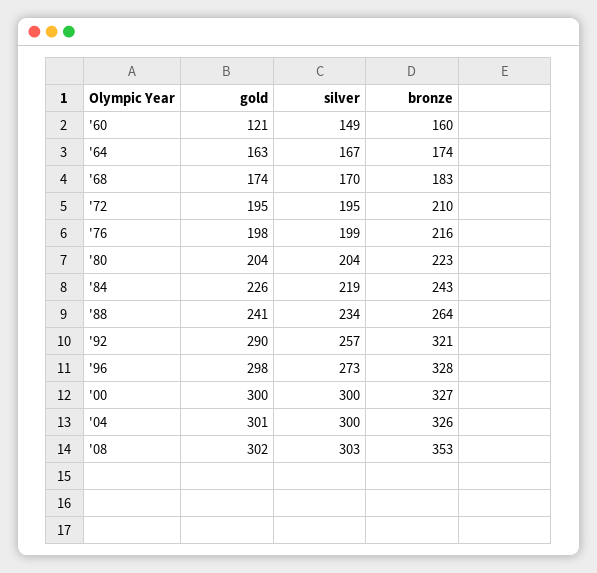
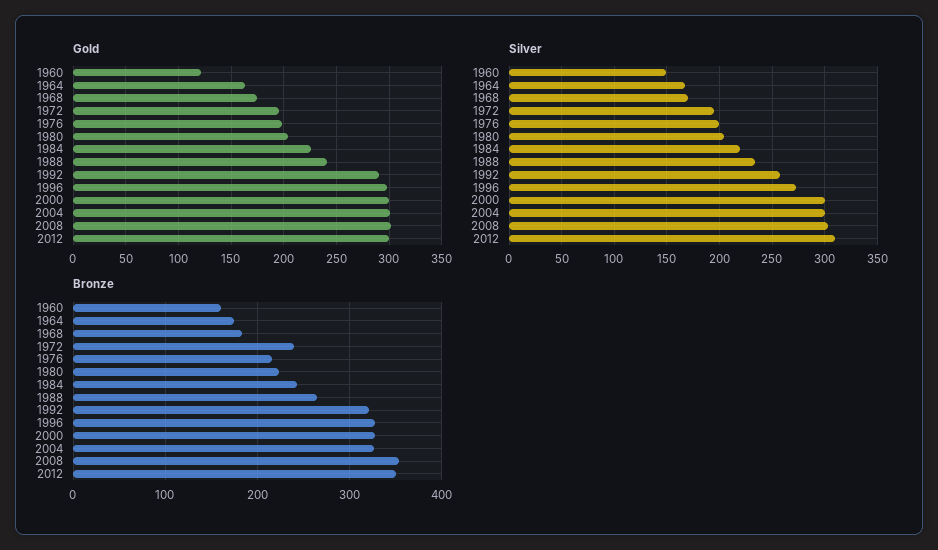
bronze, '72: 210 -> 240
gold, 2012: none -> 300
silver, 2012: none -> 310
bronze, 2012: none -> 350

